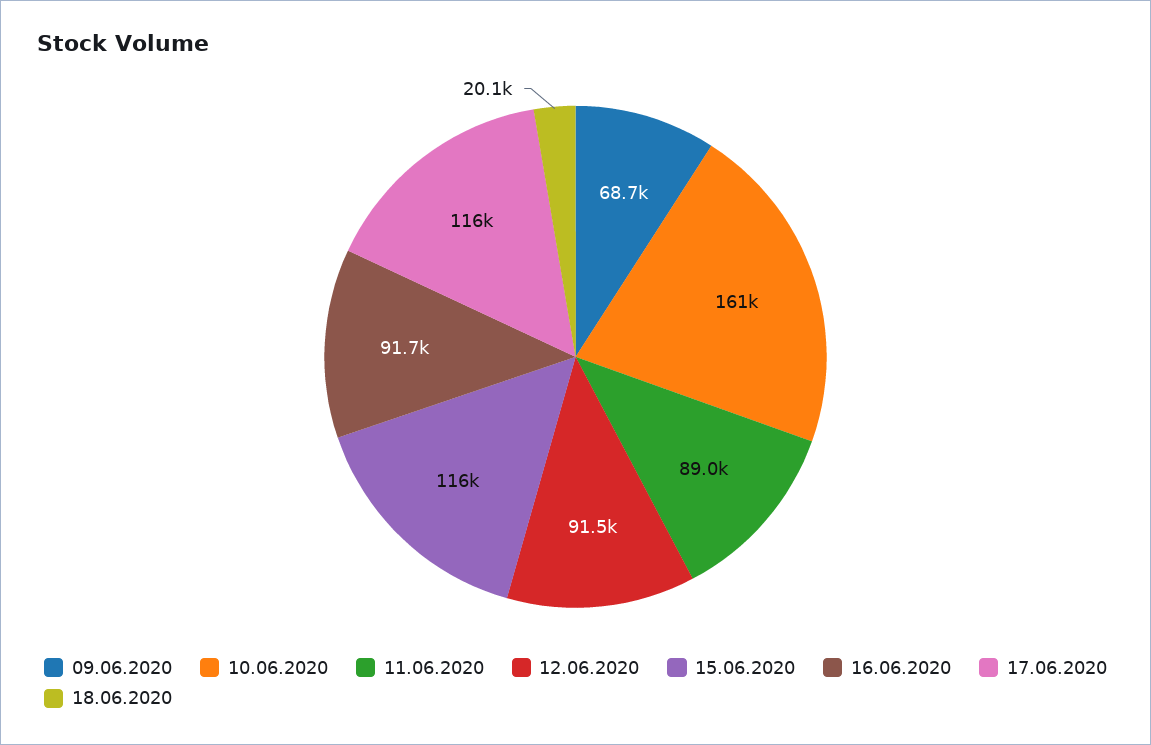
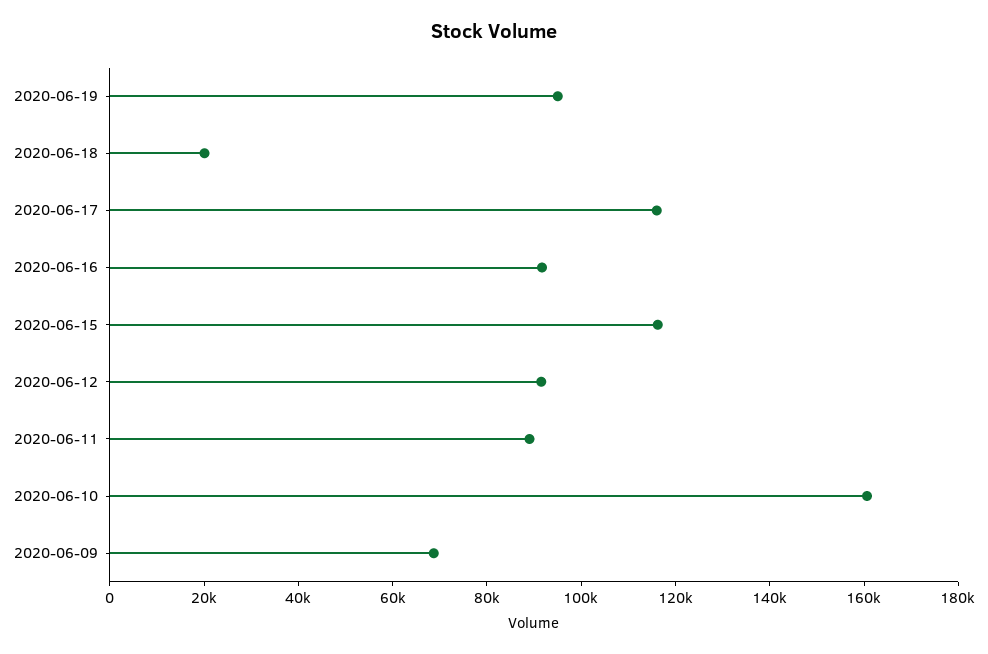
2020-06-19: none -> 95000

